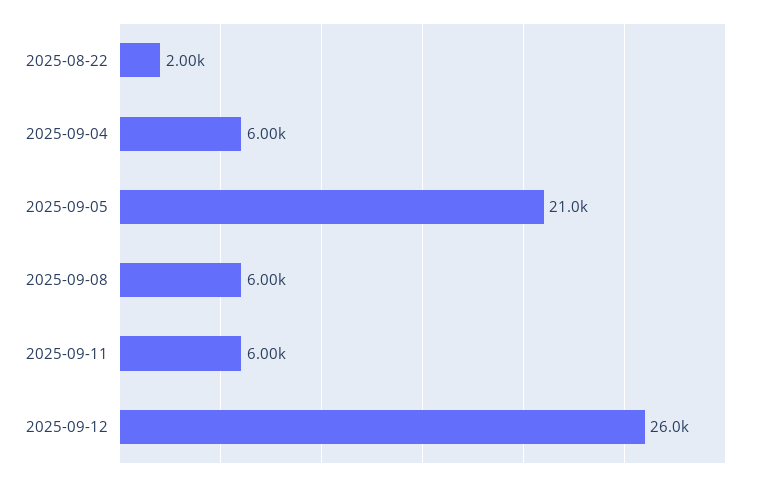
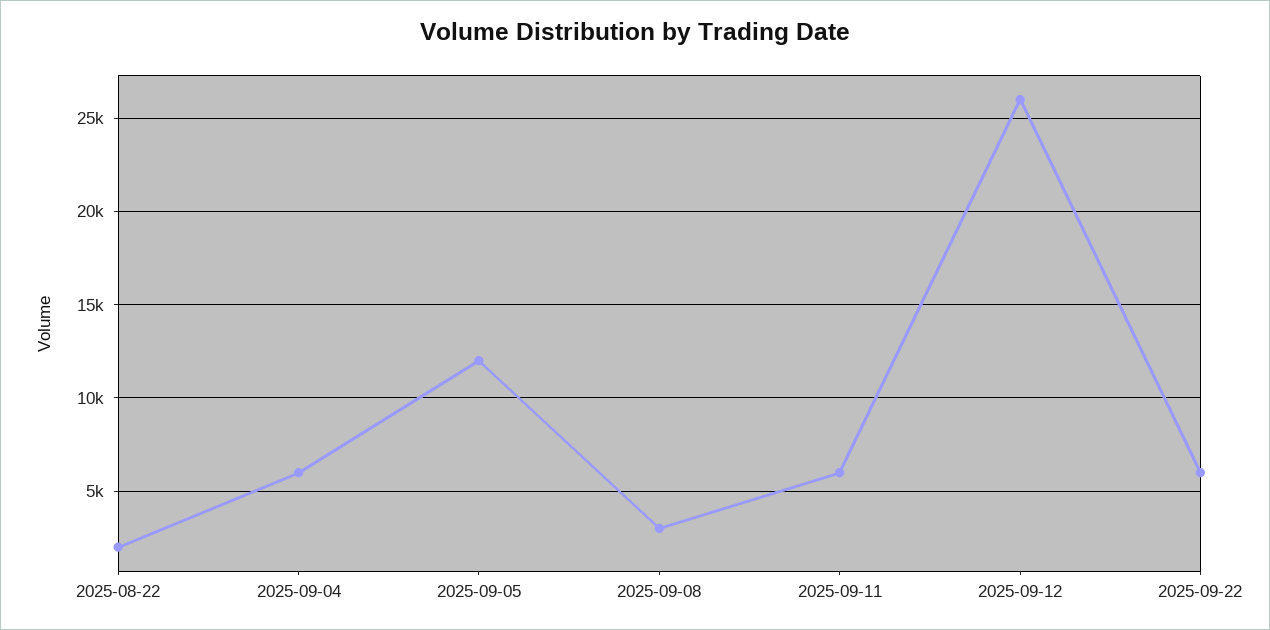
2025-09-05: 21000 -> 12000
2025-09-08: 6000 -> 3000
2025-09-22: none -> 6000

